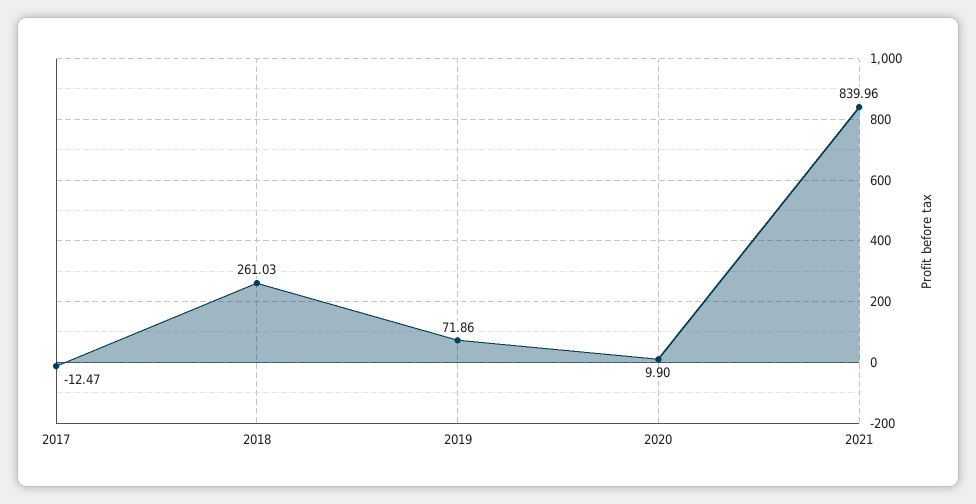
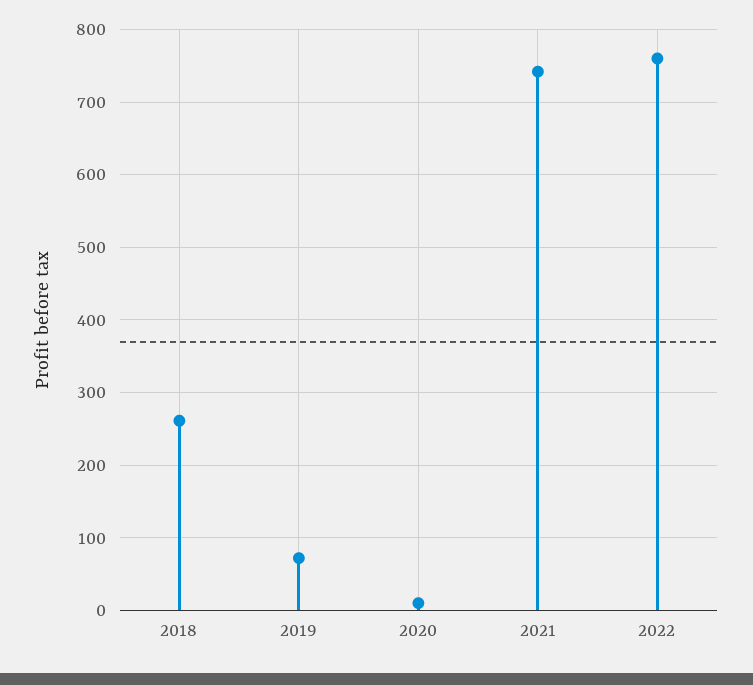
2017: -12.47 -> none
2021: 839.96 -> 740
2022: none -> 760

